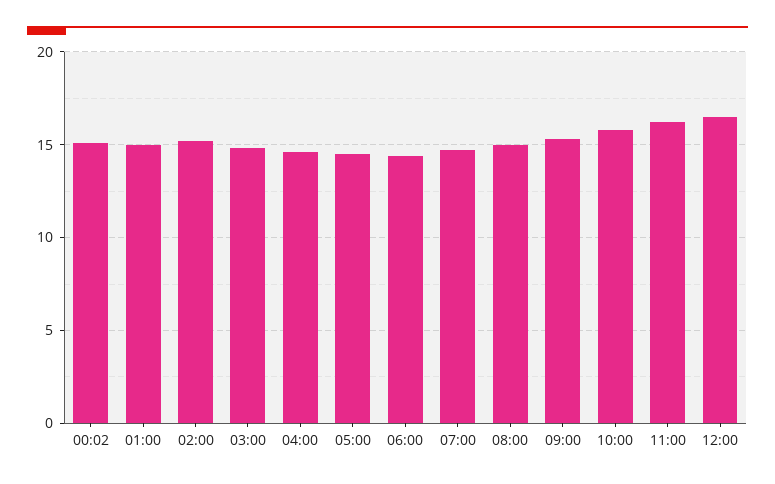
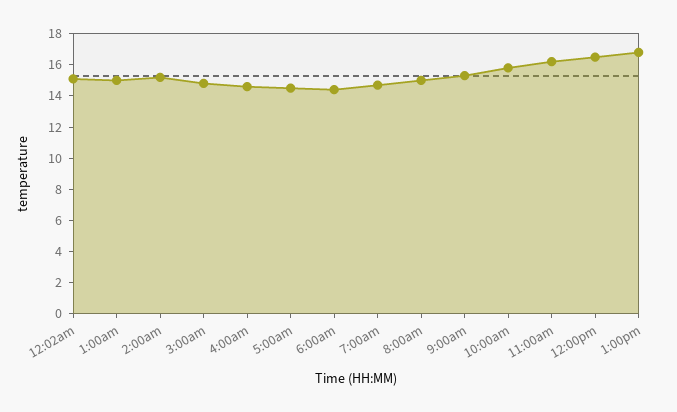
1:00pm: none -> 17

